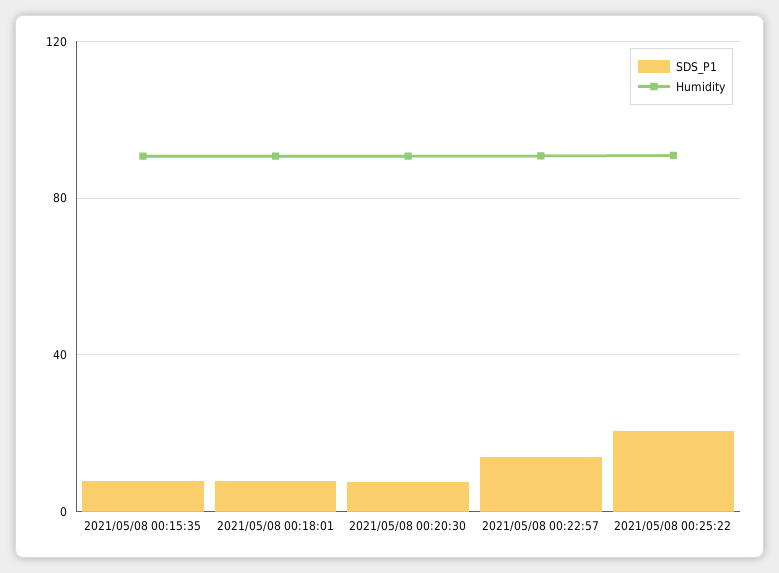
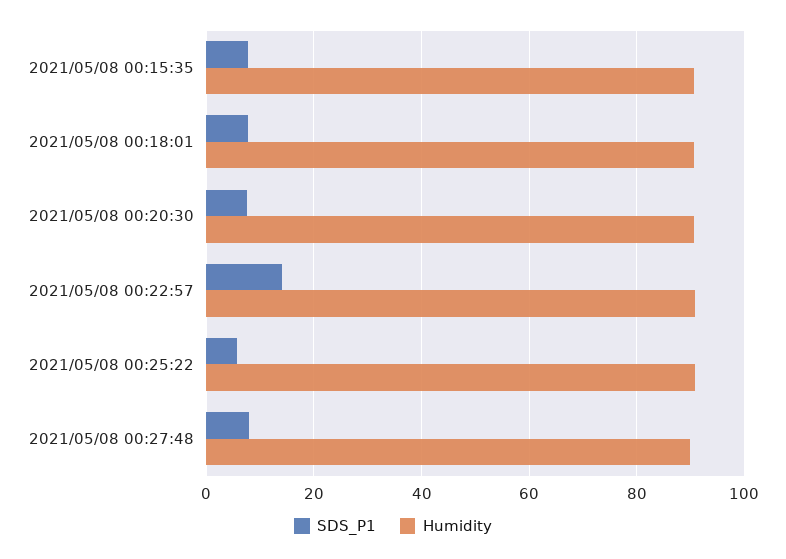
SDS_P1, 2021/05/08 00:25:22: 20 -> 6
SDS_P1, 2021/05/08 00:27:48: none -> 8
Humidity, 2021/05/08 00:27:48: none -> 90

